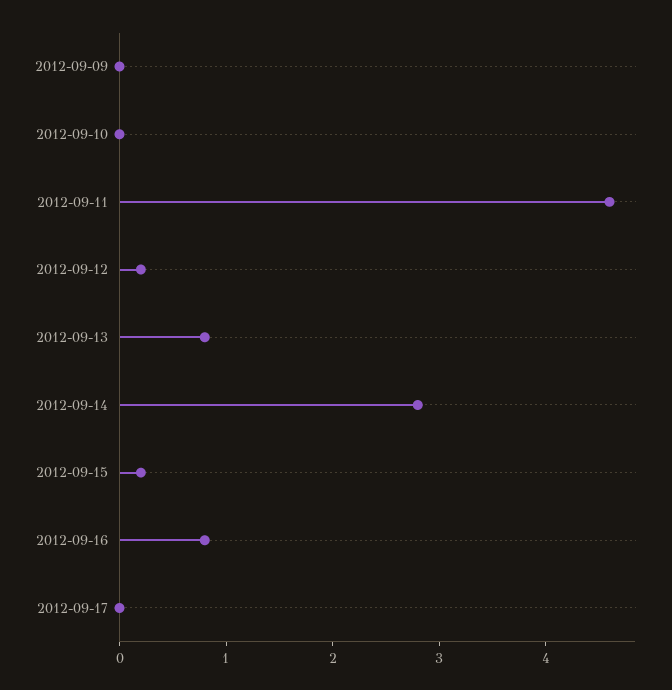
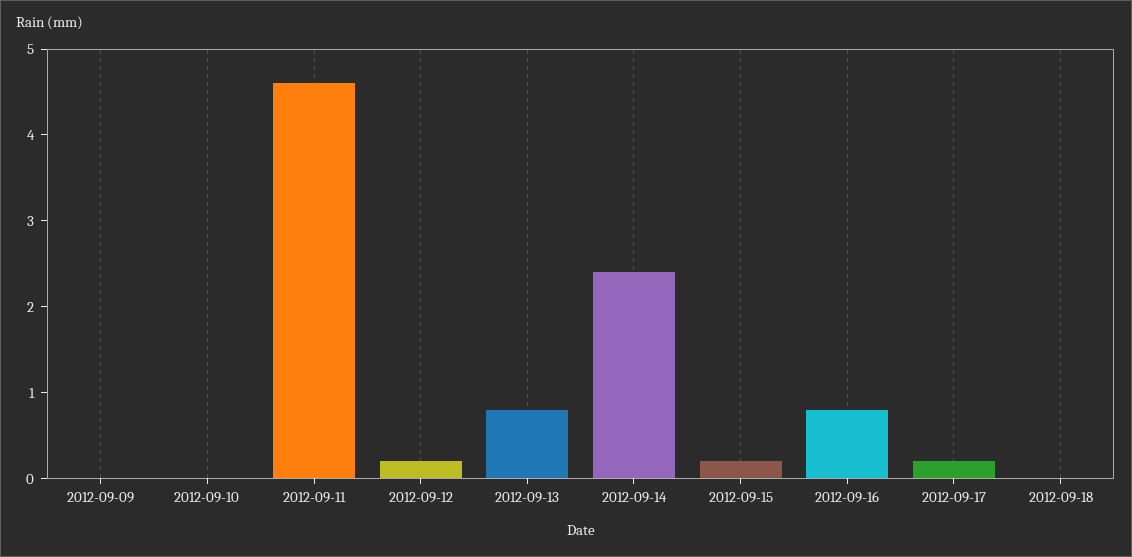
2012-09-14: 2.8 -> 2.4
2012-09-17: 0 -> 0.2
2012-09-18: none -> 0

